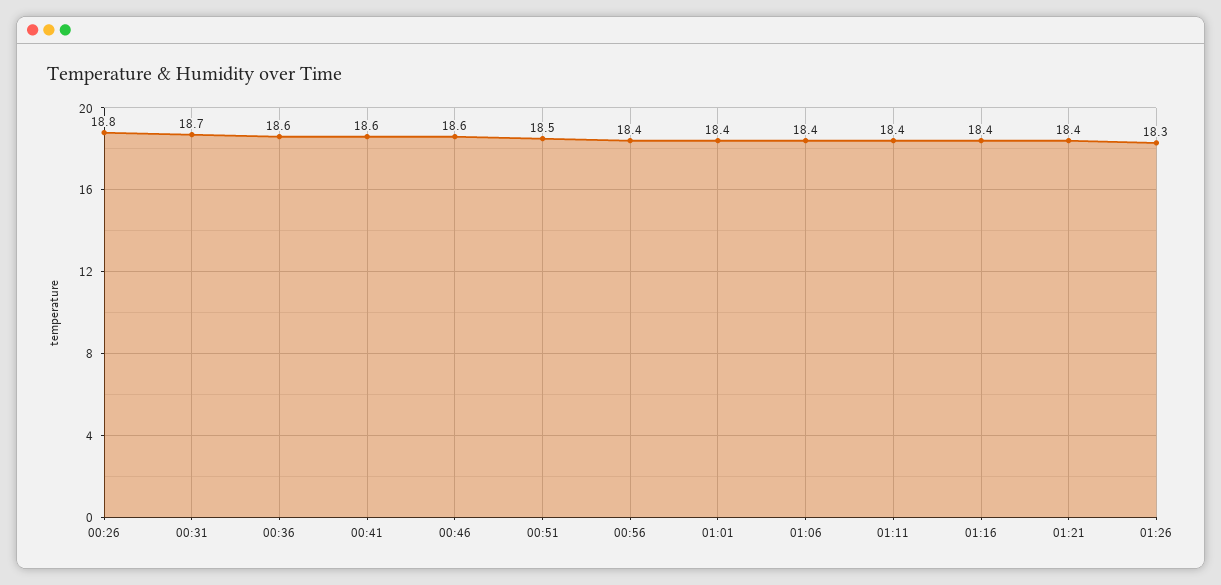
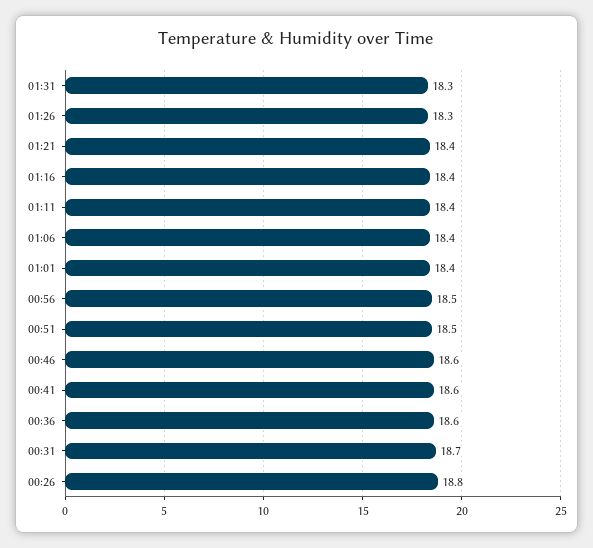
00:56: 18.4 -> 18.5
01:31: none -> 18.3

